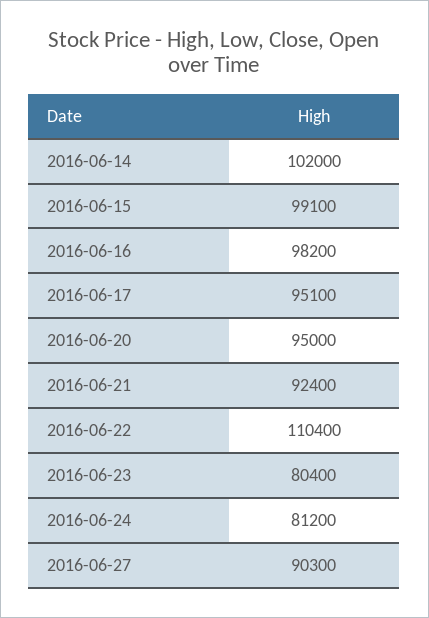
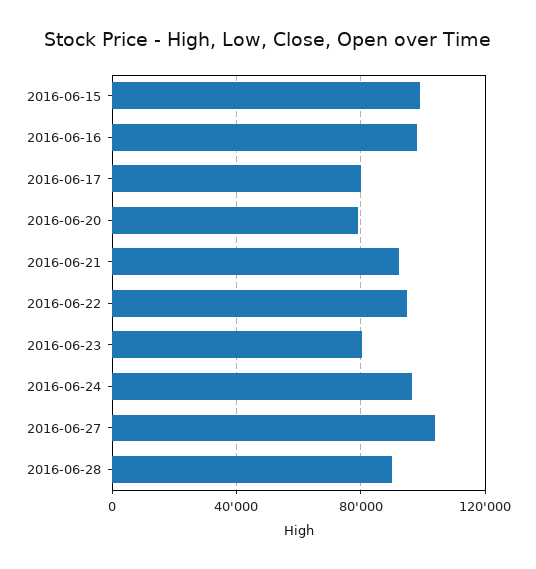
2016-06-14: 102000 -> none
2016-06-17: 95100 -> 80000
2016-06-20: 95000 -> 80000
2016-06-22: 110400 -> 95000
2016-06-24: 81200 -> 95000
2016-06-27: 90300 -> 105000
2016-06-28: none -> 90000

